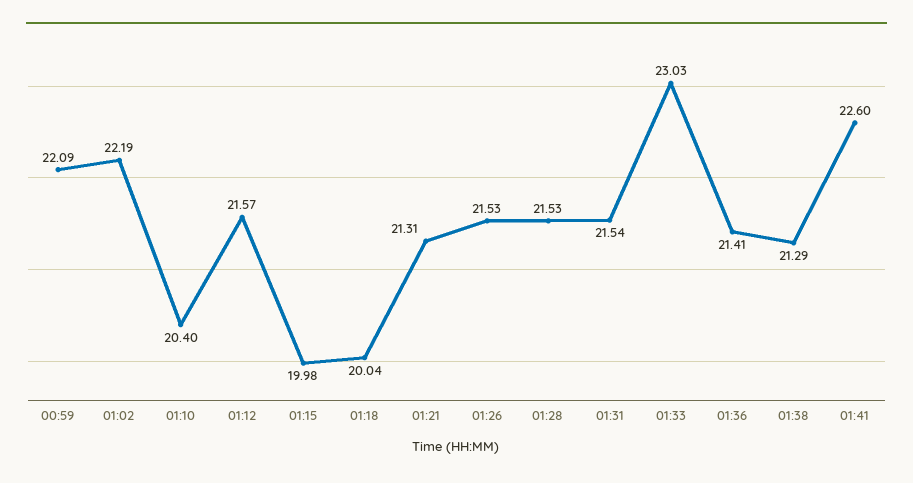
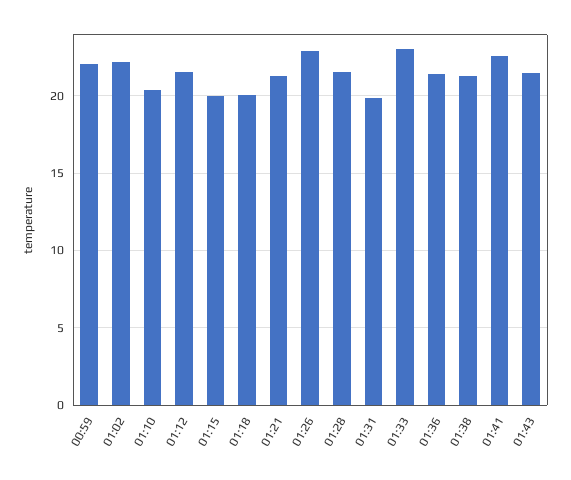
01:26: 21.53 -> 23
01:31: 21.54 -> 20
01:43: none -> 21.5

